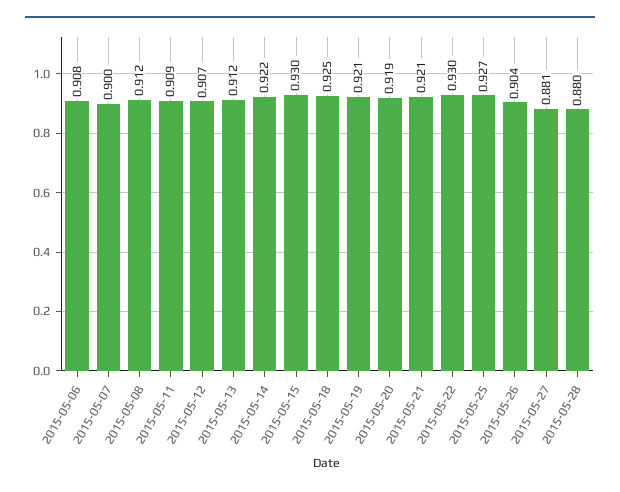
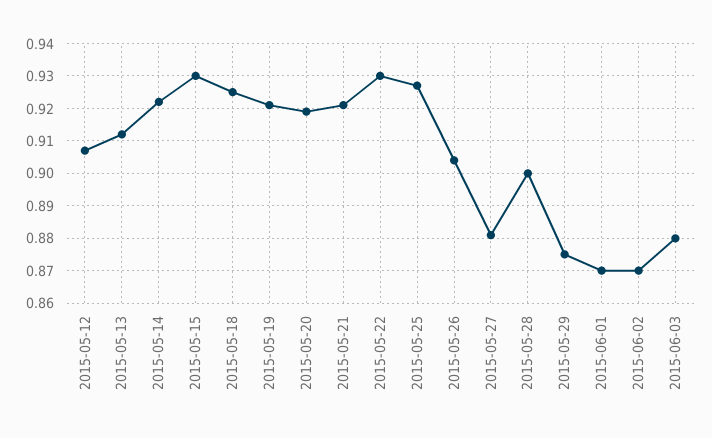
2015-05-06: 0.908 -> none
2015-05-07: 0.9 -> none
2015-05-08: 0.912 -> none
2015-05-11: 0.909 -> none
2015-05-28: 0.88 -> 0.9
2015-05-29: none -> 0.875
2015-06-01: none -> 0.87
2015-06-02: none -> 0.87
2015-06-03: none -> 0.88

